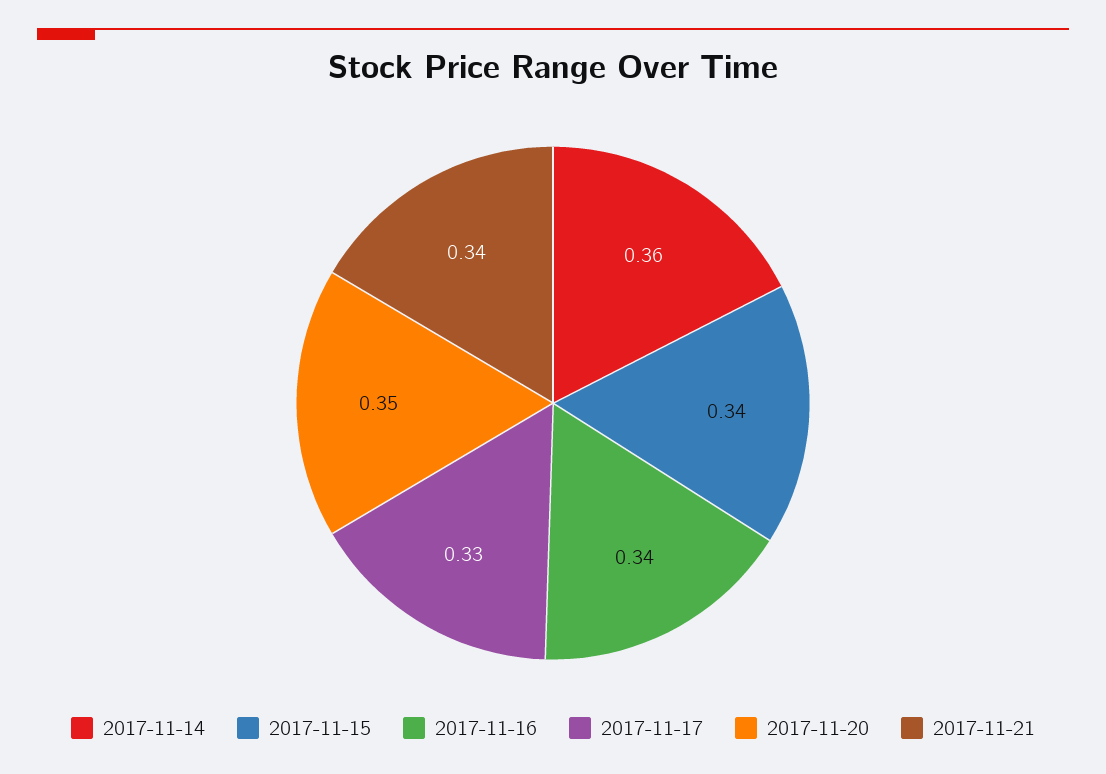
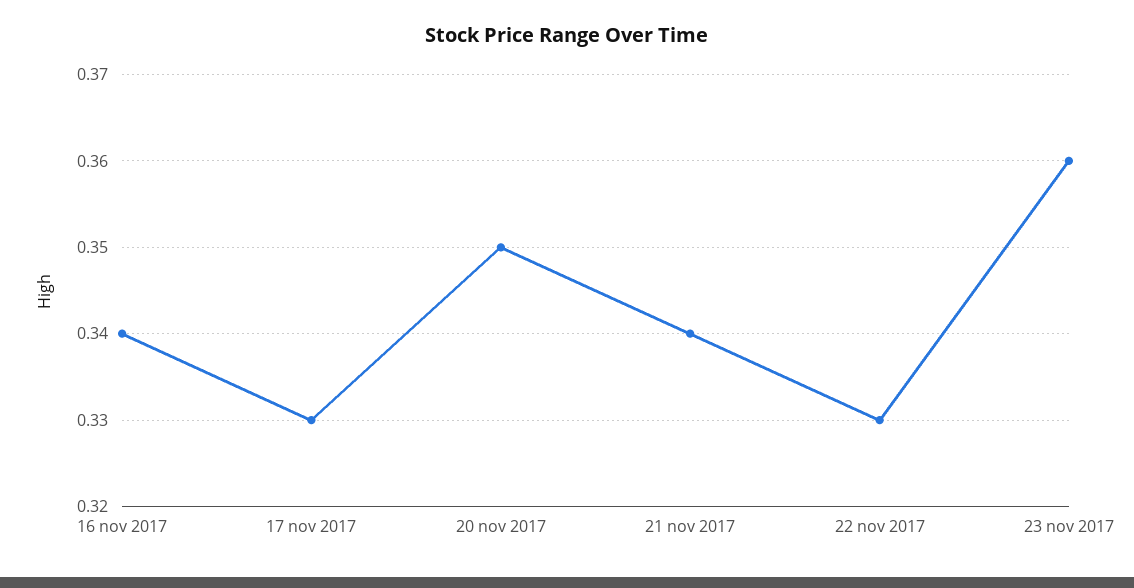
2017-11-14: 0.36 -> none
2017-11-15: 0.34 -> none
22 nov 2017: none -> 0.33
23 nov 2017: none -> 0.36

